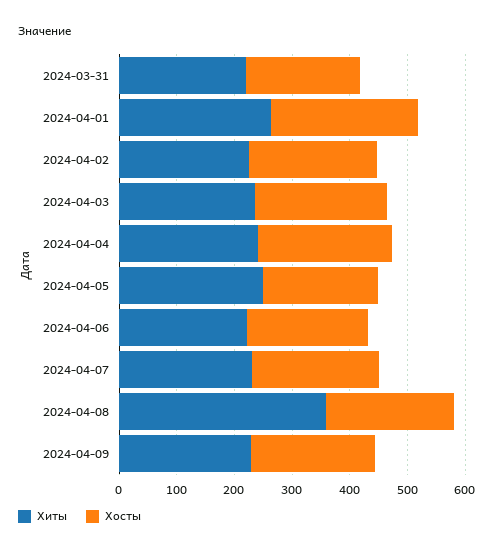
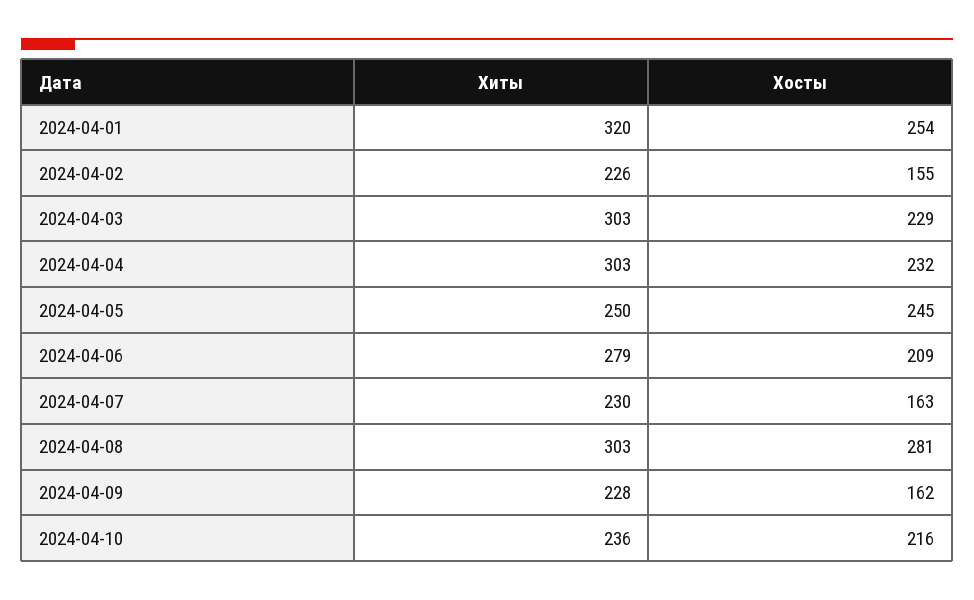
Хиты, 2024-03-31: 220 -> none
Хосты, 2024-03-31: 200 -> none
Хиты, 2024-04-01: 260 -> 320
Хосты, 2024-04-02: 220 -> 155
Хиты, 2024-04-03: 240 -> 303
Хиты, 2024-04-04: 240 -> 303
Хосты, 2024-04-05: 200 -> 245
Хиты, 2024-04-06: 220 -> 279
Хосты, 2024-04-07: 220 -> 163
Хиты, 2024-04-08: 360 -> 303
Хосты, 2024-04-08: 220 -> 281
Хосты, 2024-04-09: 220 -> 162
Хиты, 2024-04-10: none -> 236
Хосты, 2024-04-10: none -> 216

